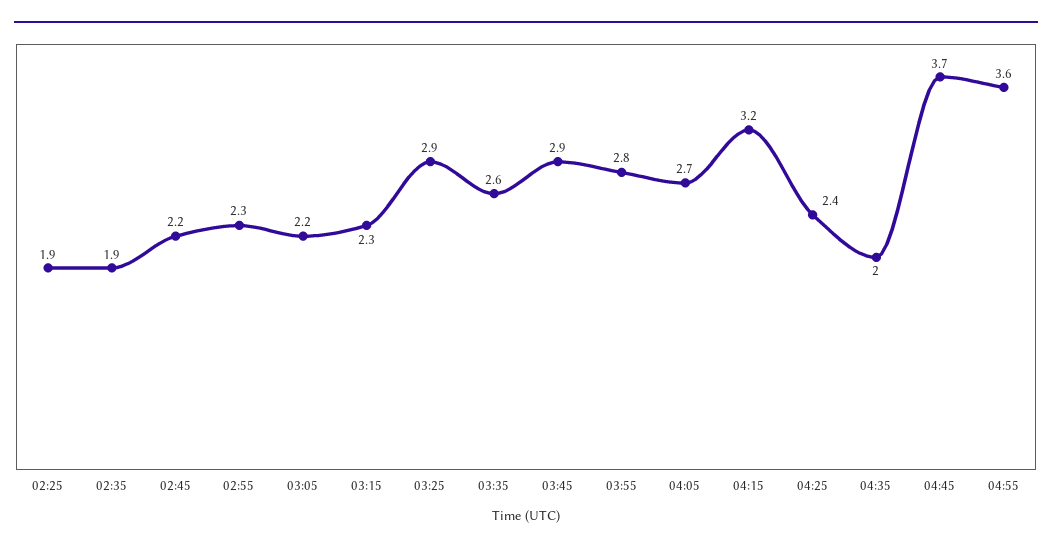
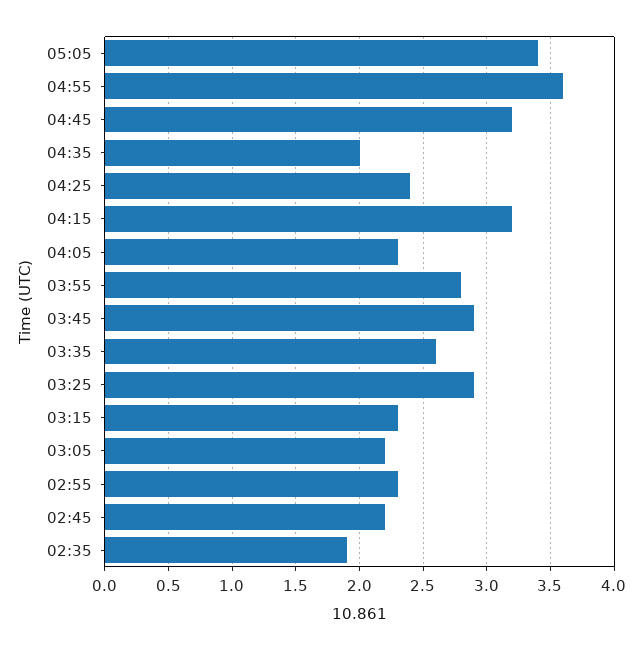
02:25: 1.9 -> none
04:05: 2.7 -> 2.3
04:45: 3.7 -> 3.2
05:05: none -> 3.4

